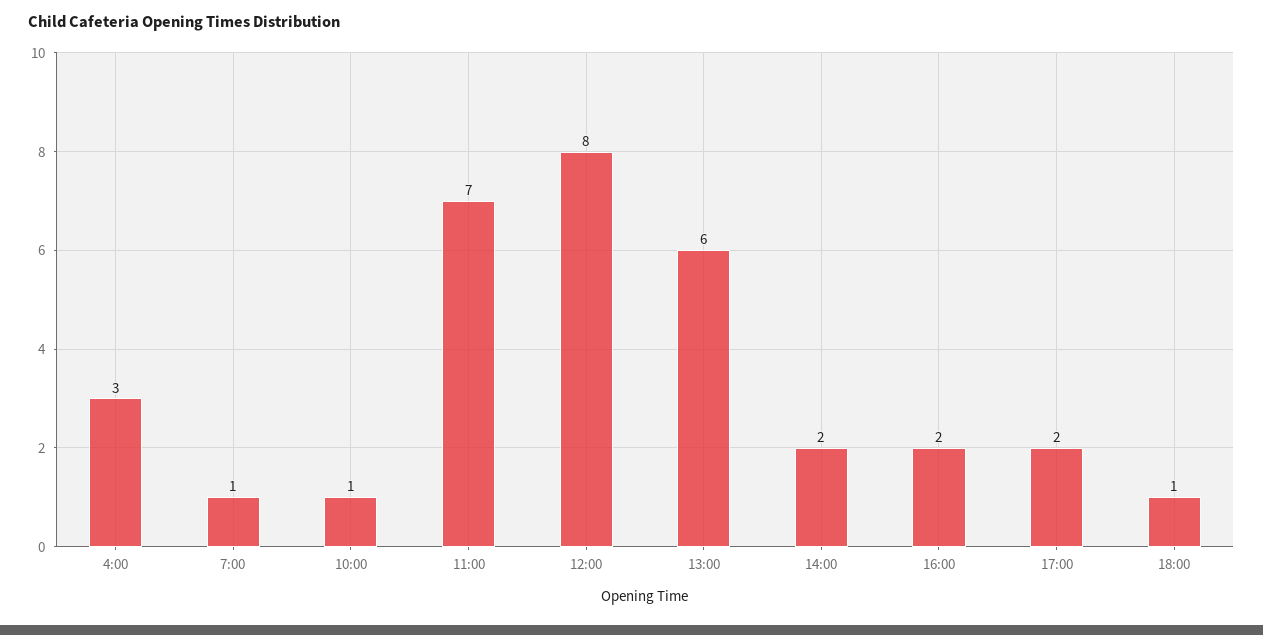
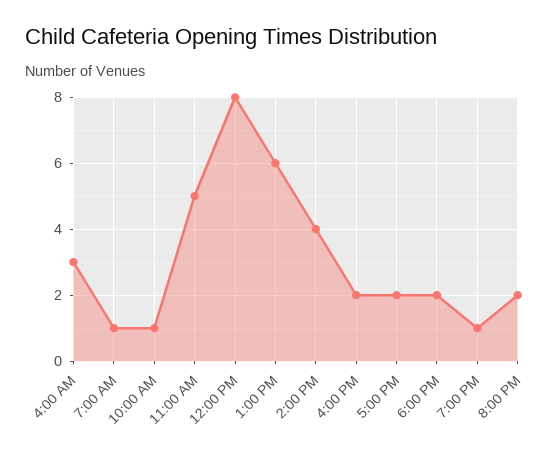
11:00: 7 -> 5
14:00: 2 -> 4
18:00: 1 -> 2
7:00 PM: none -> 1
8:00 PM: none -> 2

